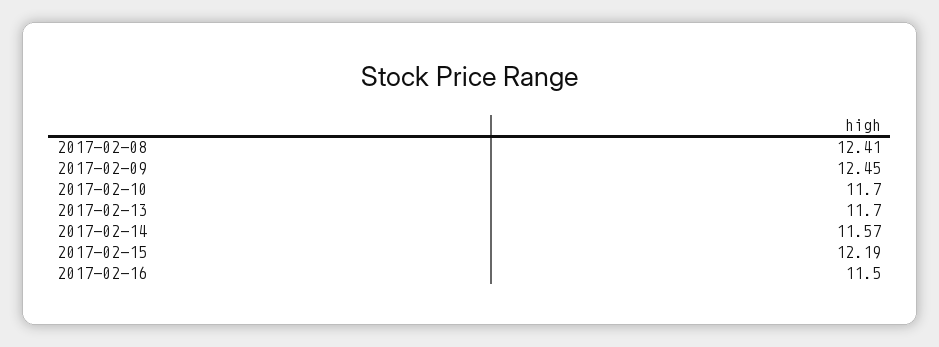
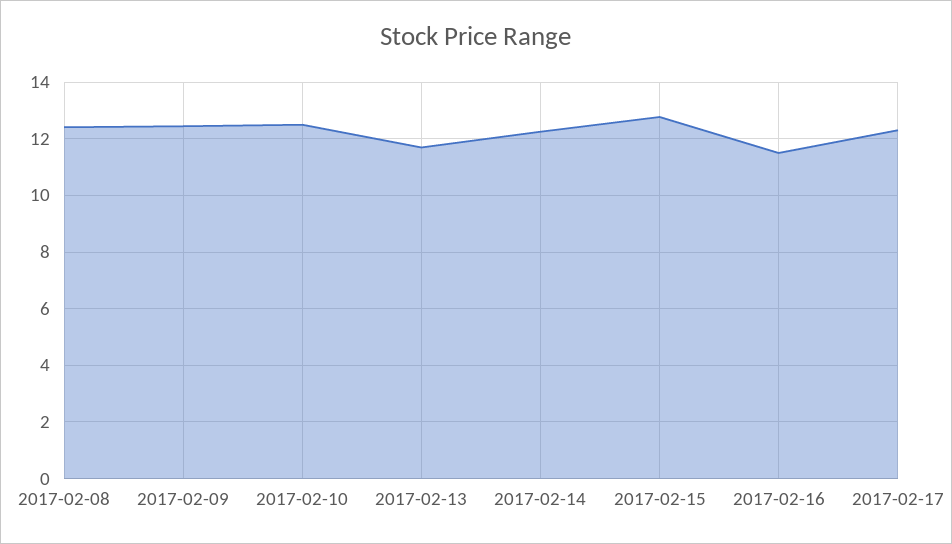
2017-02-10: 11.7 -> 12.5
2017-02-14: 11.57 -> 12.25
2017-02-15: 12.19 -> 12.75
2017-02-17: none -> 12.25

